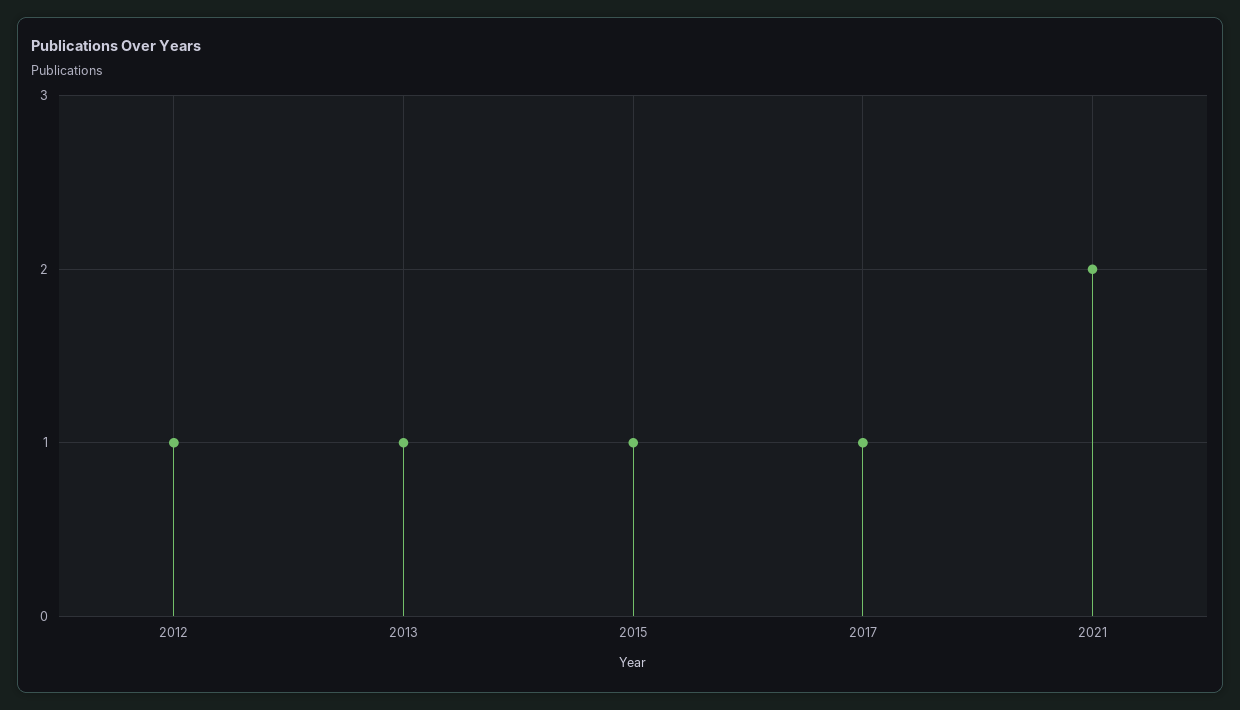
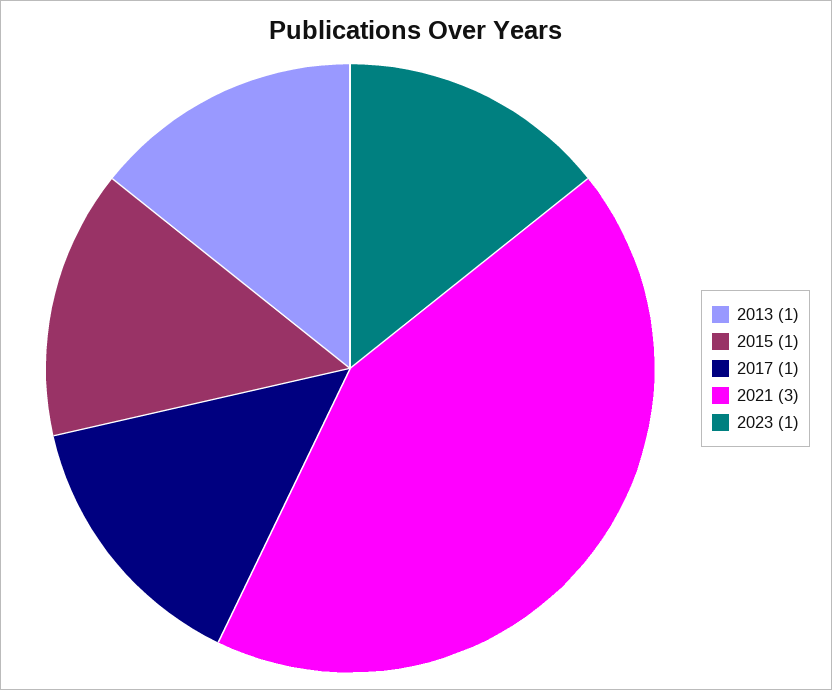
2012: 1 -> none
2021: 2 -> 3
2023: none -> 1

